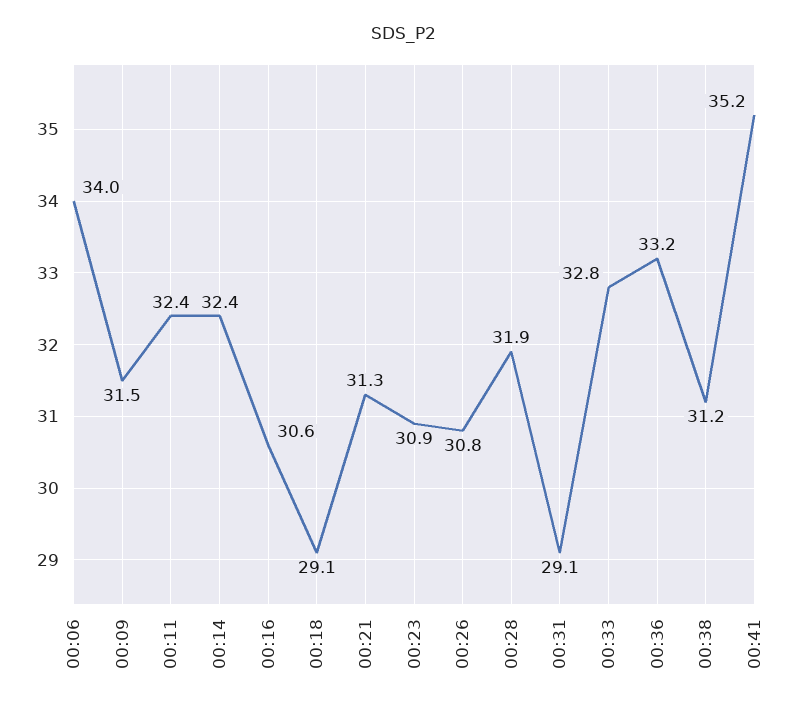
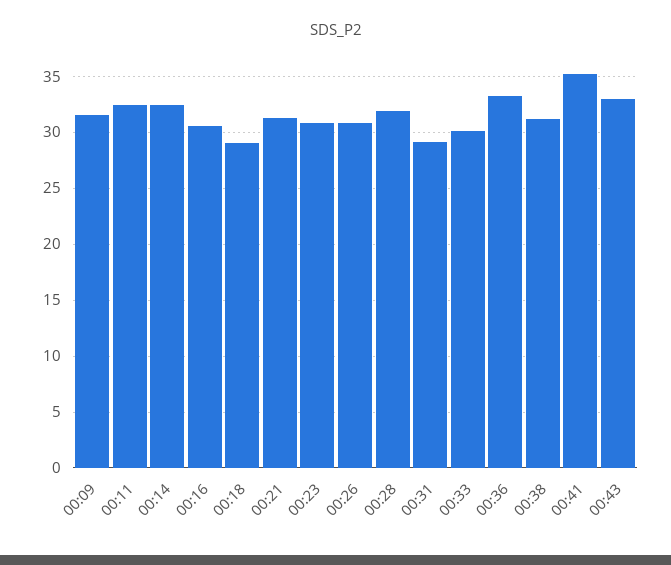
00:06: 34 -> none
00:33: 32.8 -> 30
00:43: none -> 33

